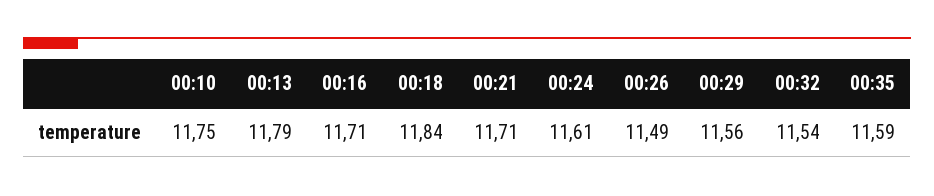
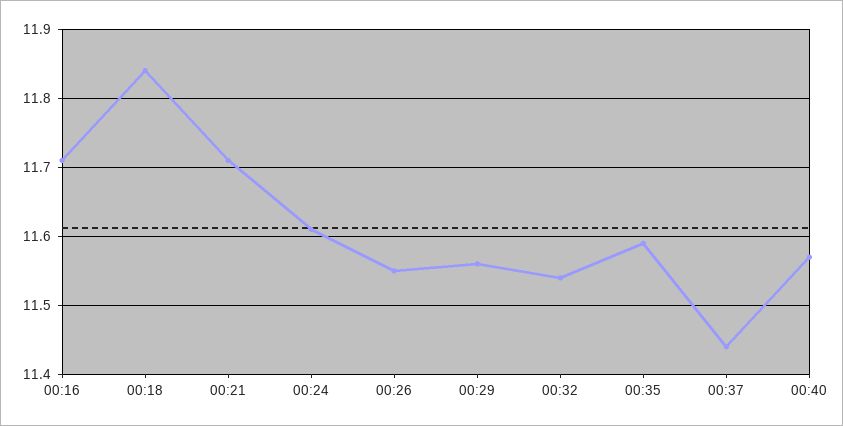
00:10: 11.75 -> none
00:13: 11.79 -> none
00:26: 11.49 -> 11.55
00:37: none -> 11.44
00:40: none -> 11.57

